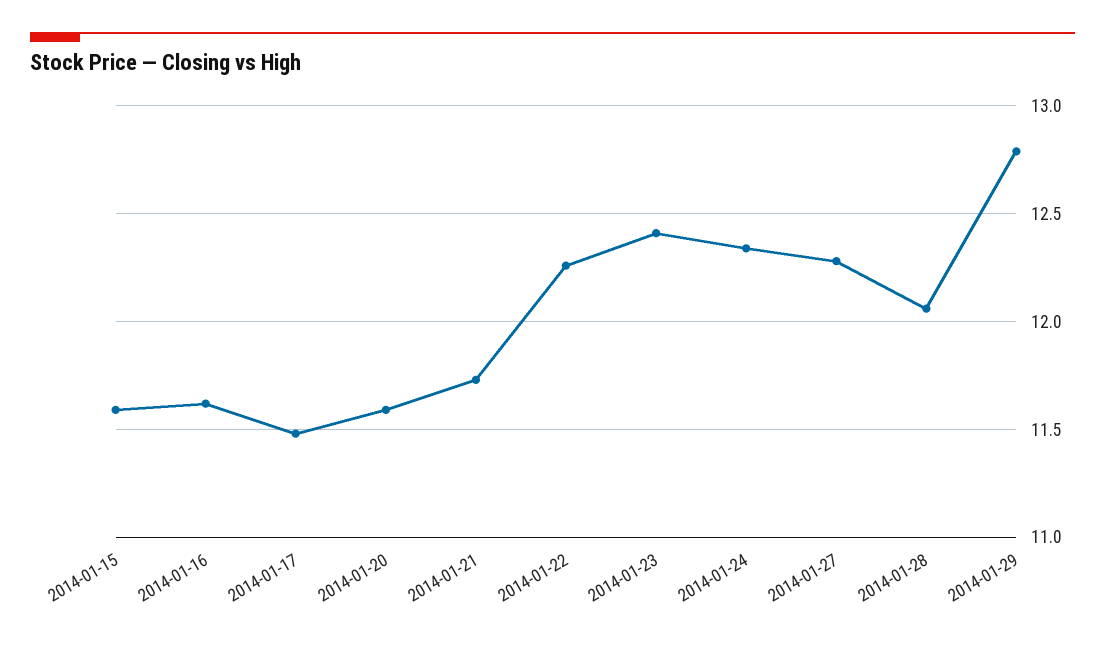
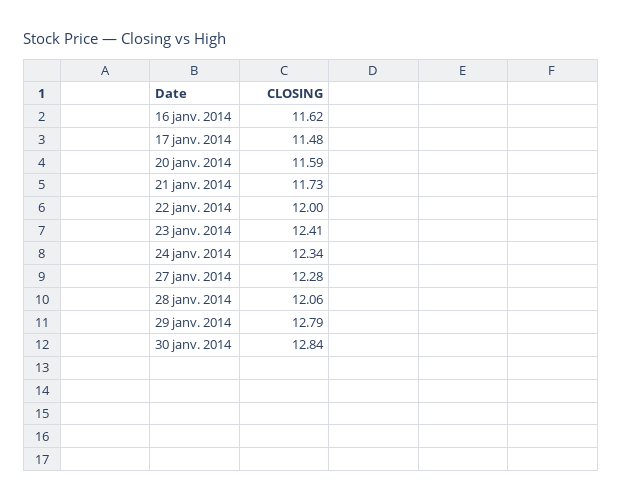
2014-01-15: 11.6 -> none
2014-01-22: 12.25 -> 12
30 janv. 2014: none -> 12.84

